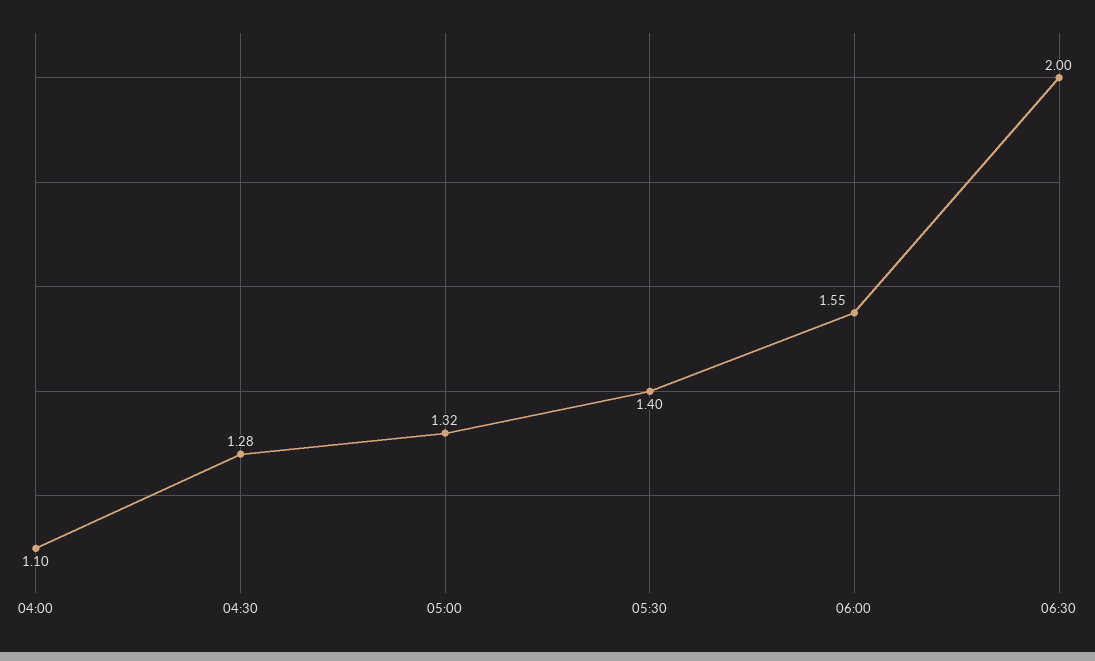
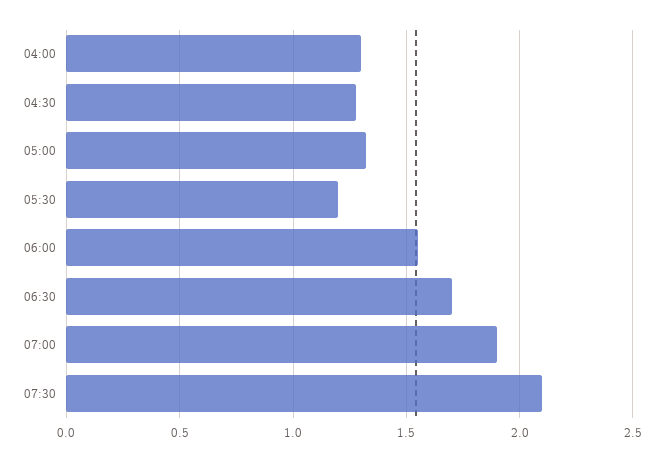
04:00: 1.1 -> 1.3
05:30: 1.4 -> 1.2
06:30: 2 -> 1.7
07:00: none -> 1.9
07:30: none -> 2.1

